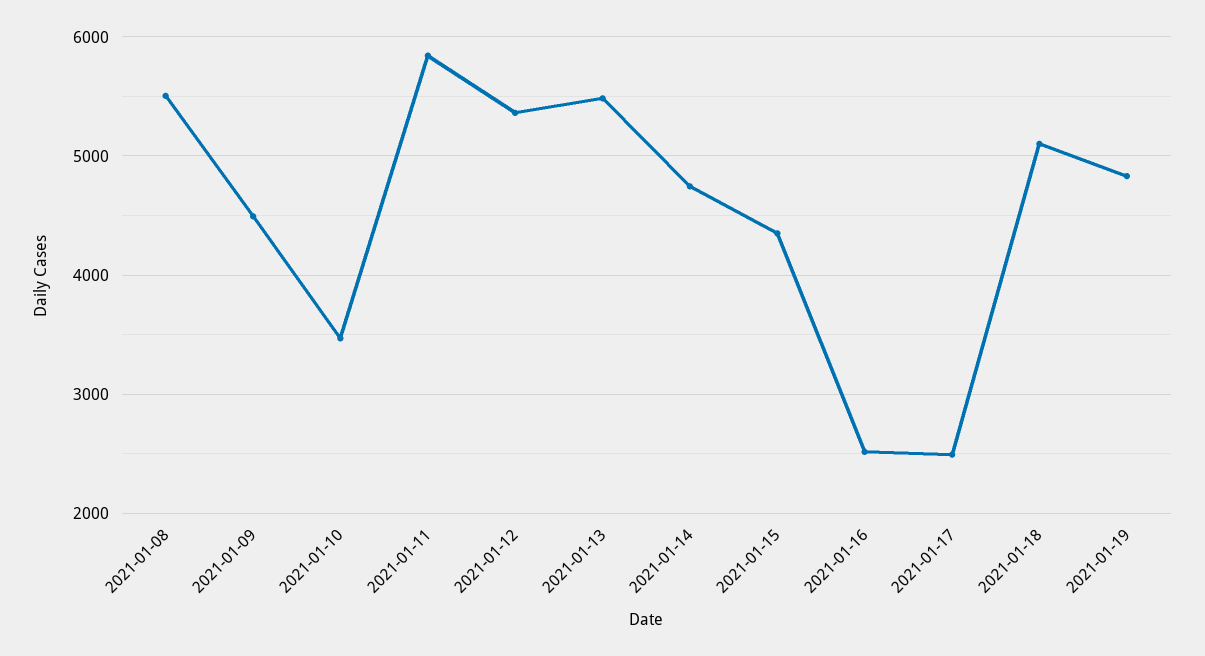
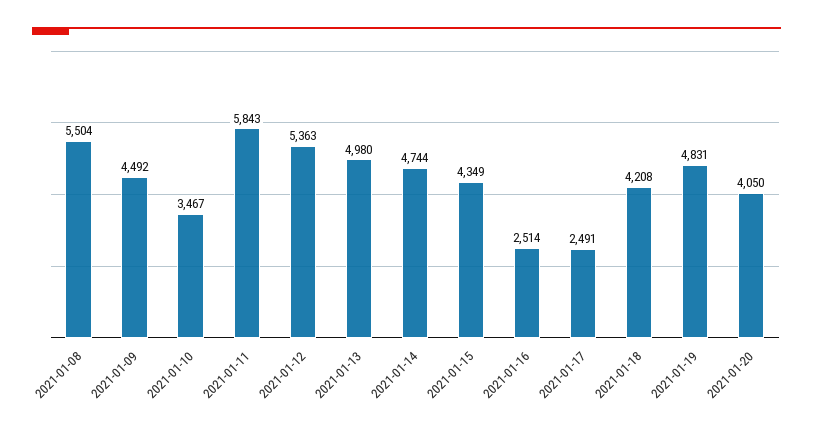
2021-01-13: 5500 -> 4980
2021-01-18: 5100 -> 4208
2021-01-20: none -> 4050

